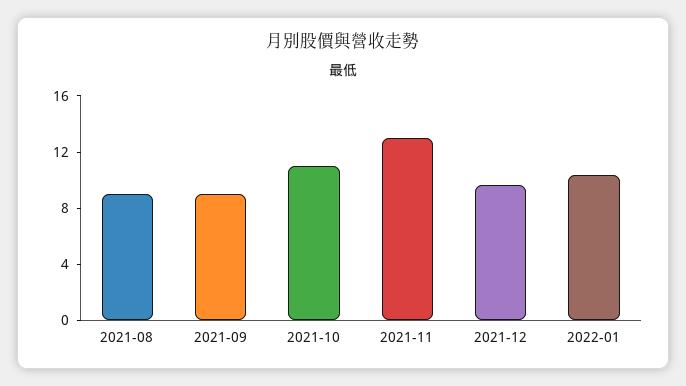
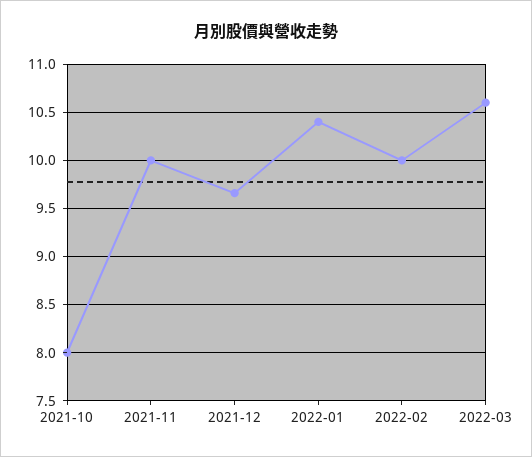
2021-08: 9 -> none
2021-09: 9 -> none
2021-10: 11 -> 8
2021-11: 13 -> 10
2022-02: none -> 10
2022-03: none -> 10.6

